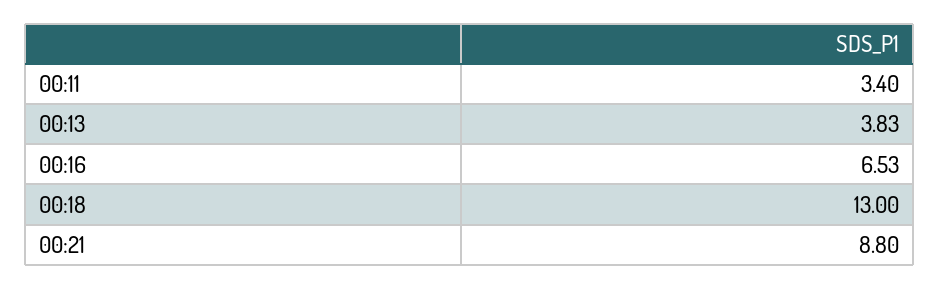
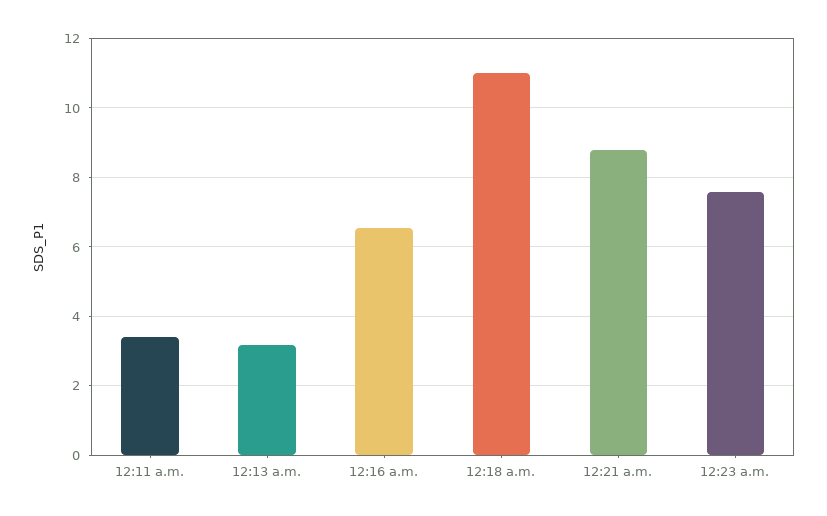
00:13: 3.83 -> 3.2
00:18: 13 -> 11
12:23 a.m.: none -> 7.6

